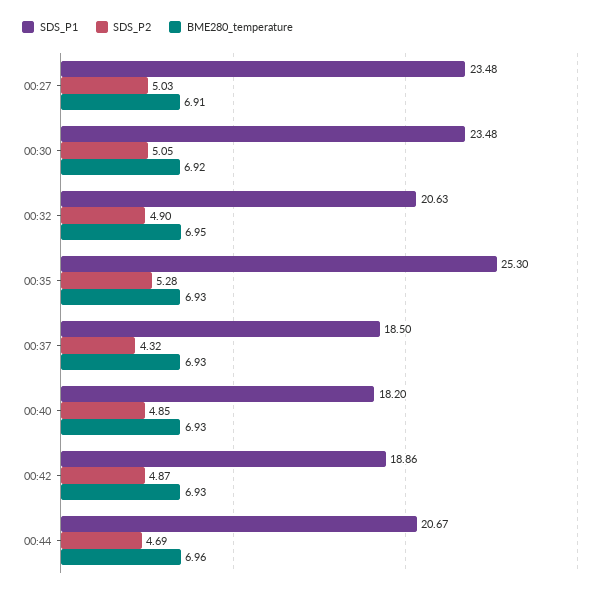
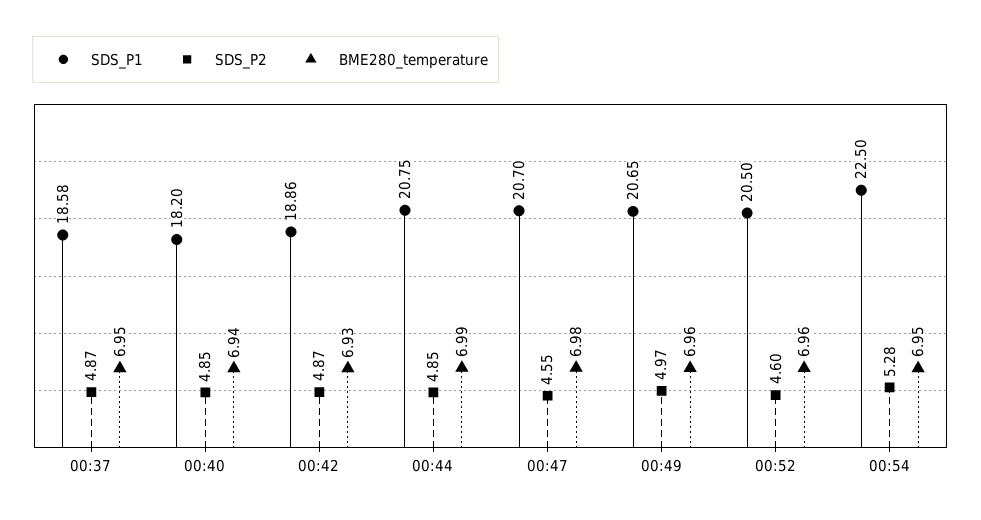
SDS_P1, 00:27: 23.48 -> none
SDS_P2, 00:27: 5.03 -> none
BME280_temperature, 00:27: 6.91 -> none
SDS_P1, 00:30: 23.48 -> none
SDS_P2, 00:30: 5.05 -> none
BME280_temperature, 00:30: 6.92 -> none
SDS_P1, 00:32: 20.63 -> none
SDS_P2, 00:32: 4.9 -> none
BME280_temperature, 00:32: 6.95 -> none
SDS_P1, 00:35: 25.3 -> none
SDS_P2, 00:35: 5.28 -> none
BME280_temperature, 00:35: 6.93 -> none
SDS_P1, 00:37: 18.5 -> 18.58
SDS_P2, 00:37: 4.32 -> 4.87
BME280_temperature, 00:37: 6.93 -> 6.95
BME280_temperature, 00:40: 6.93 -> 6.94
SDS_P1, 00:44: 20.67 -> 20.75
SDS_P2, 00:44: 4.69 -> 4.85
BME280_temperature, 00:44: 6.96 -> 6.99
SDS_P1, 00:47: none -> 20.7
SDS_P2, 00:47: none -> 4.55
BME280_temperature, 00:47: none -> 6.98
SDS_P1, 00:49: none -> 20.65
SDS_P2, 00:49: none -> 4.97
BME280_temperature, 00:49: none -> 6.96
SDS_P1, 00:52: none -> 20.5
SDS_P2, 00:52: none -> 4.6
BME280_temperature, 00:52: none -> 6.96
SDS_P1, 00:54: none -> 22.5
SDS_P2, 00:54: none -> 5.28
BME280_temperature, 00:54: none -> 6.95

